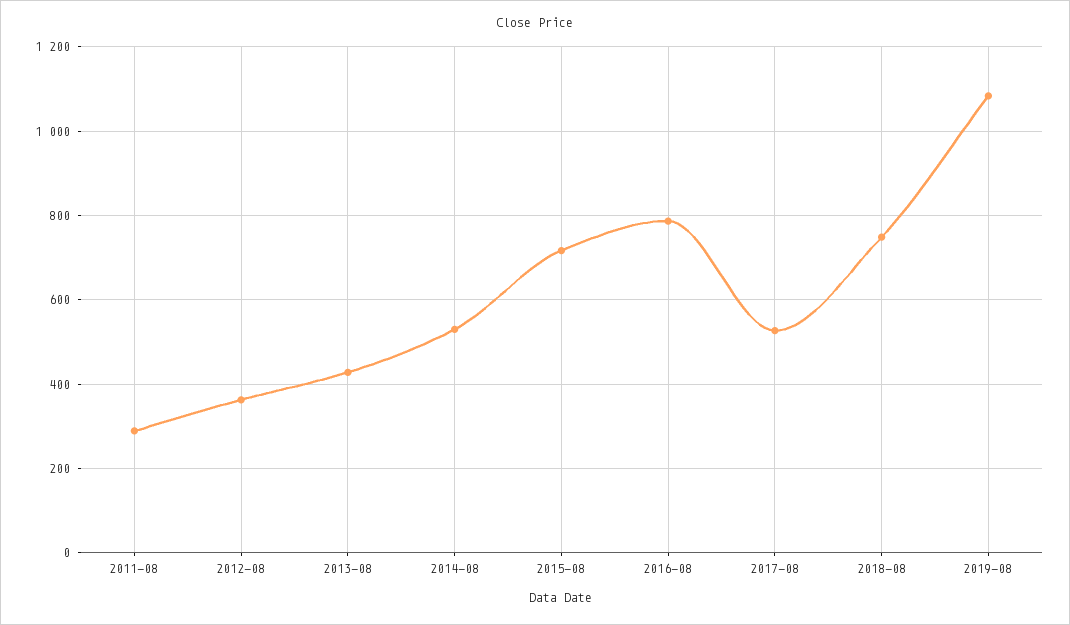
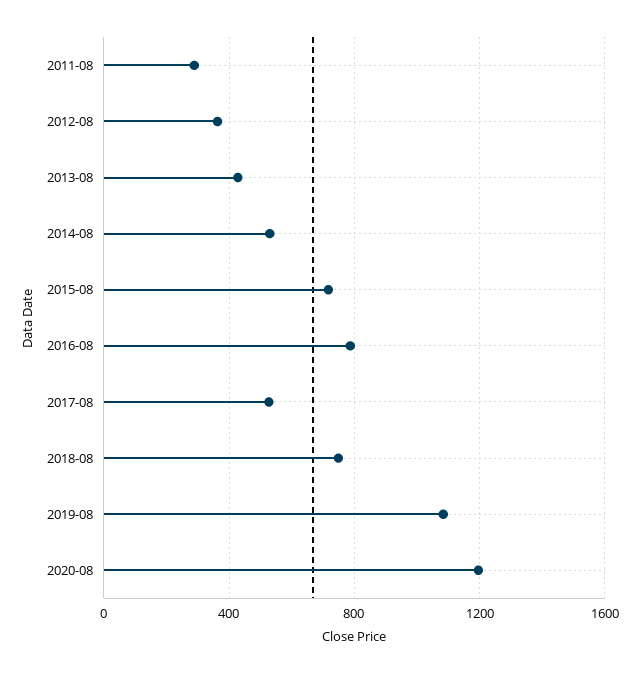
2020-08: none -> 1200

